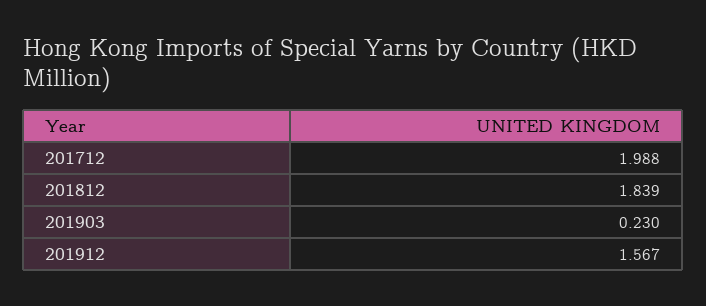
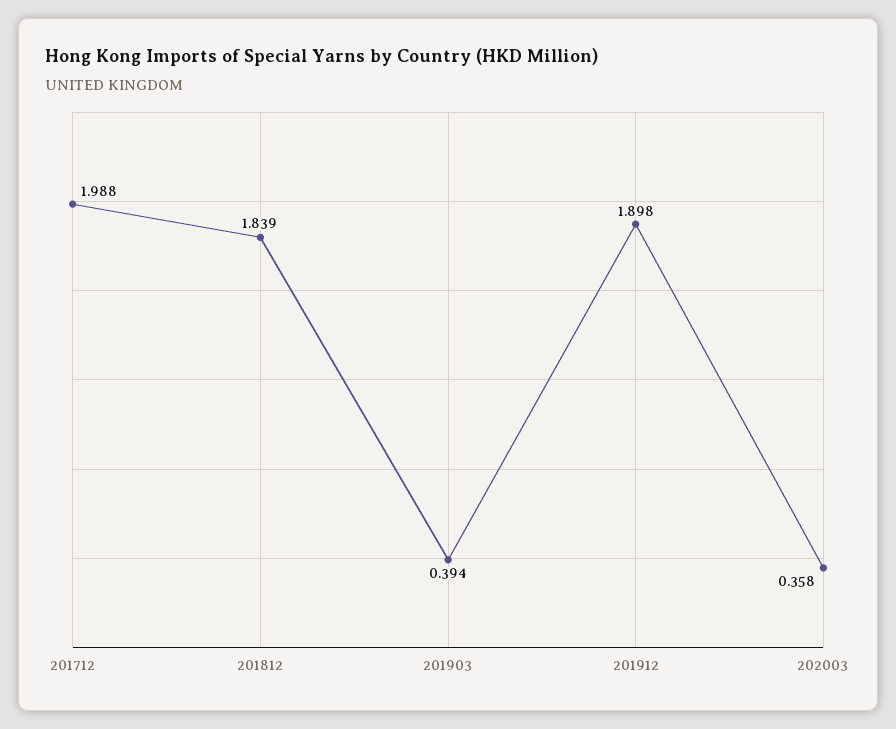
201903: 0.23 -> 0.394
201912: 1.567 -> 1.898
202003: none -> 0.358

